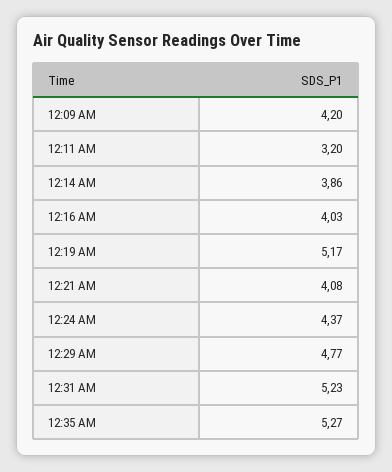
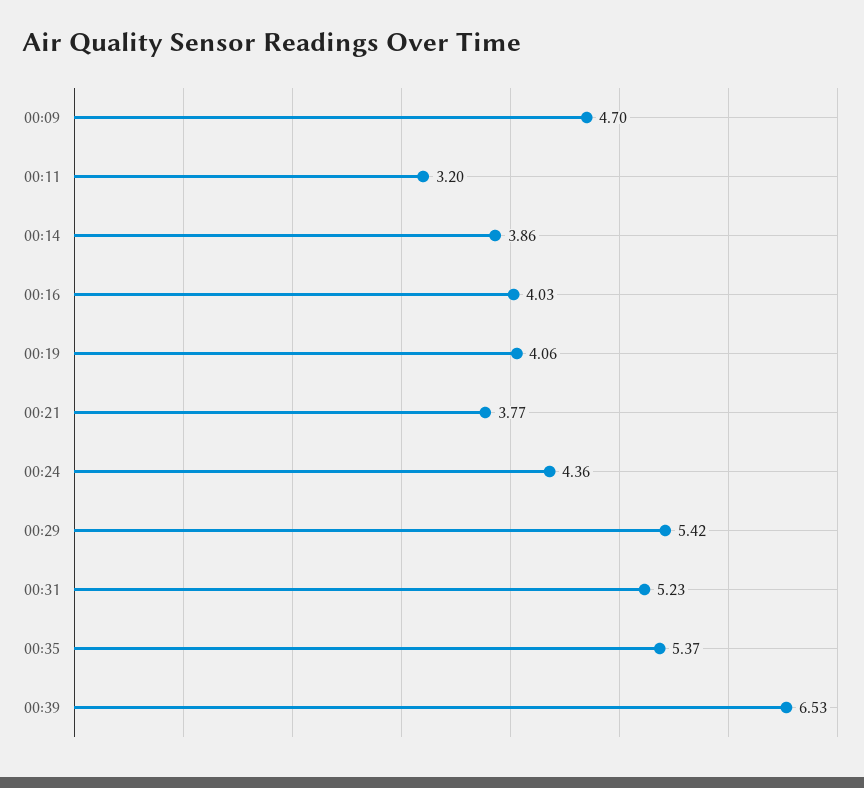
12:09 AM: 4.2 -> 4.7
12:19 AM: 5.17 -> 4.06
12:21 AM: 4.08 -> 3.77
12:24 AM: 4.37 -> 4.36
12:29 AM: 4.77 -> 5.42
12:35 AM: 5.27 -> 5.37
00:39: none -> 6.53

